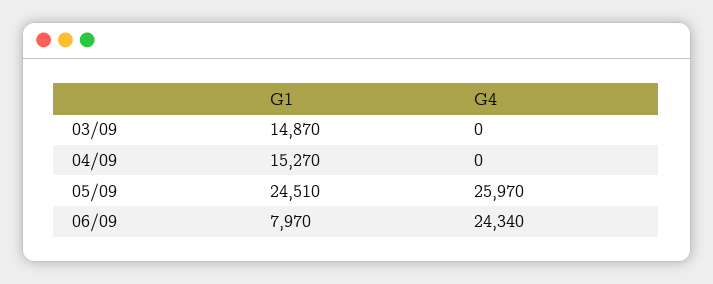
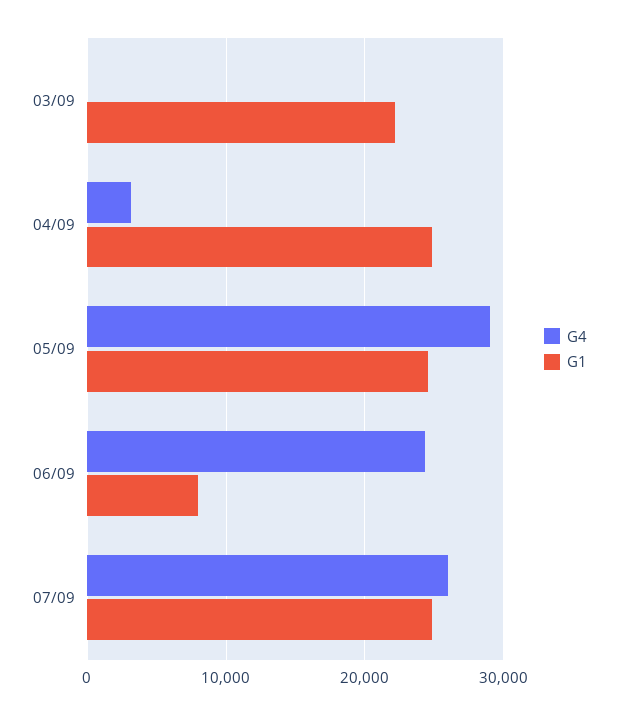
G1, 03/09: 14870 -> 22000
G1, 04/09: 15270 -> 25000
G4, 04/09: 0 -> 3000
G4, 05/09: 25970 -> 29000
G4, 07/09: none -> 26000
G1, 07/09: none -> 25000

